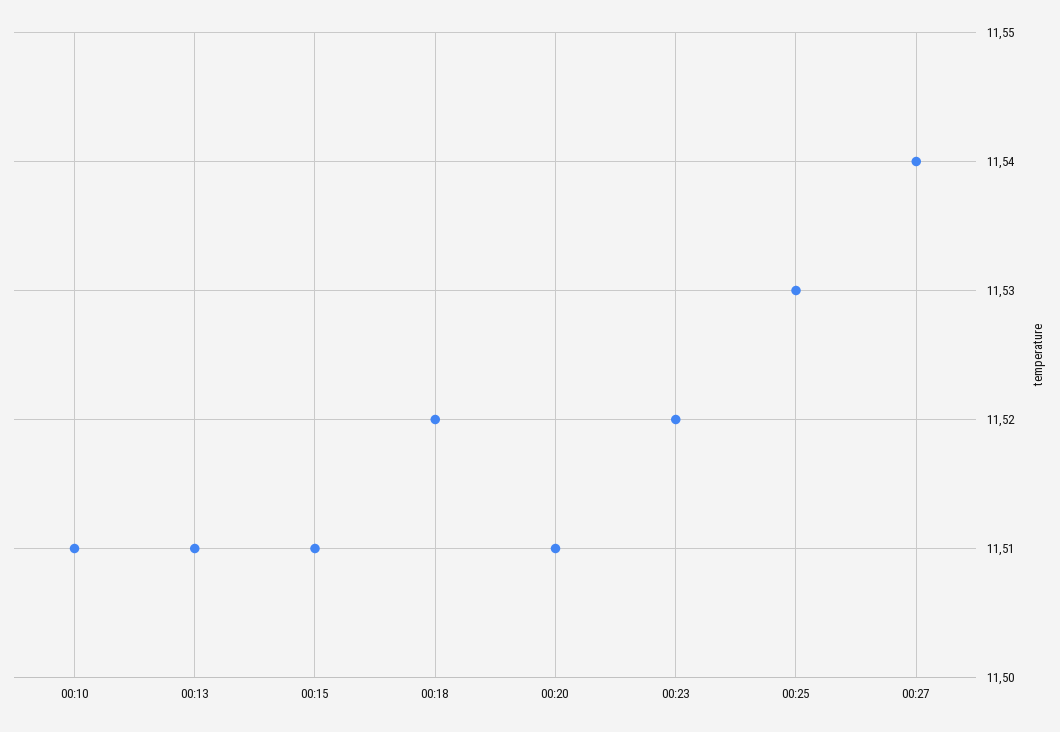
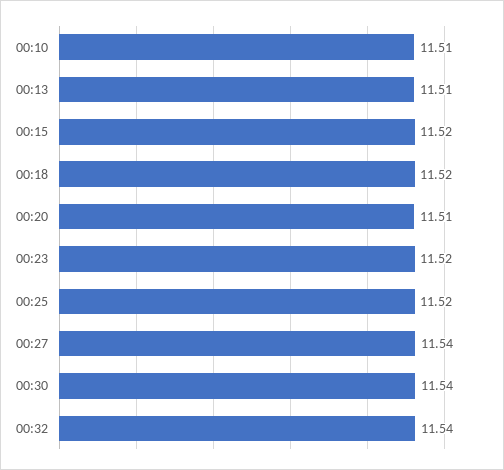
00:15: 11.51 -> 11.52
00:25: 11.53 -> 11.52
00:30: none -> 11.54
00:32: none -> 11.54

